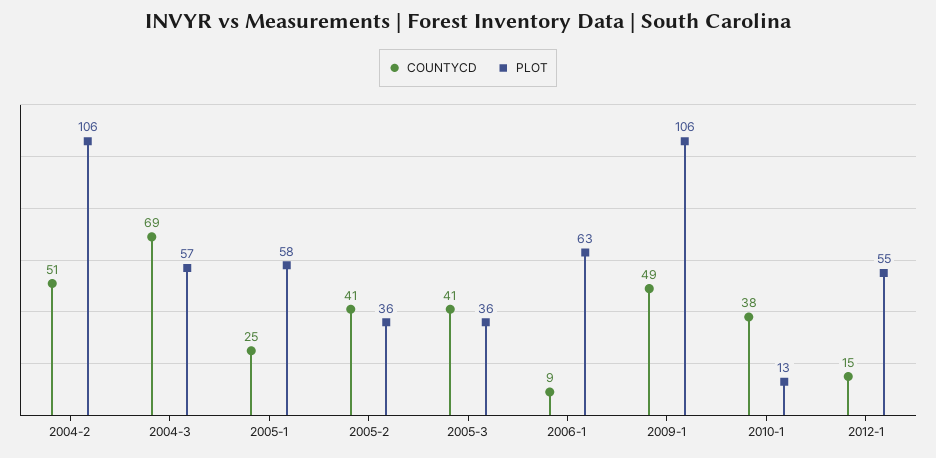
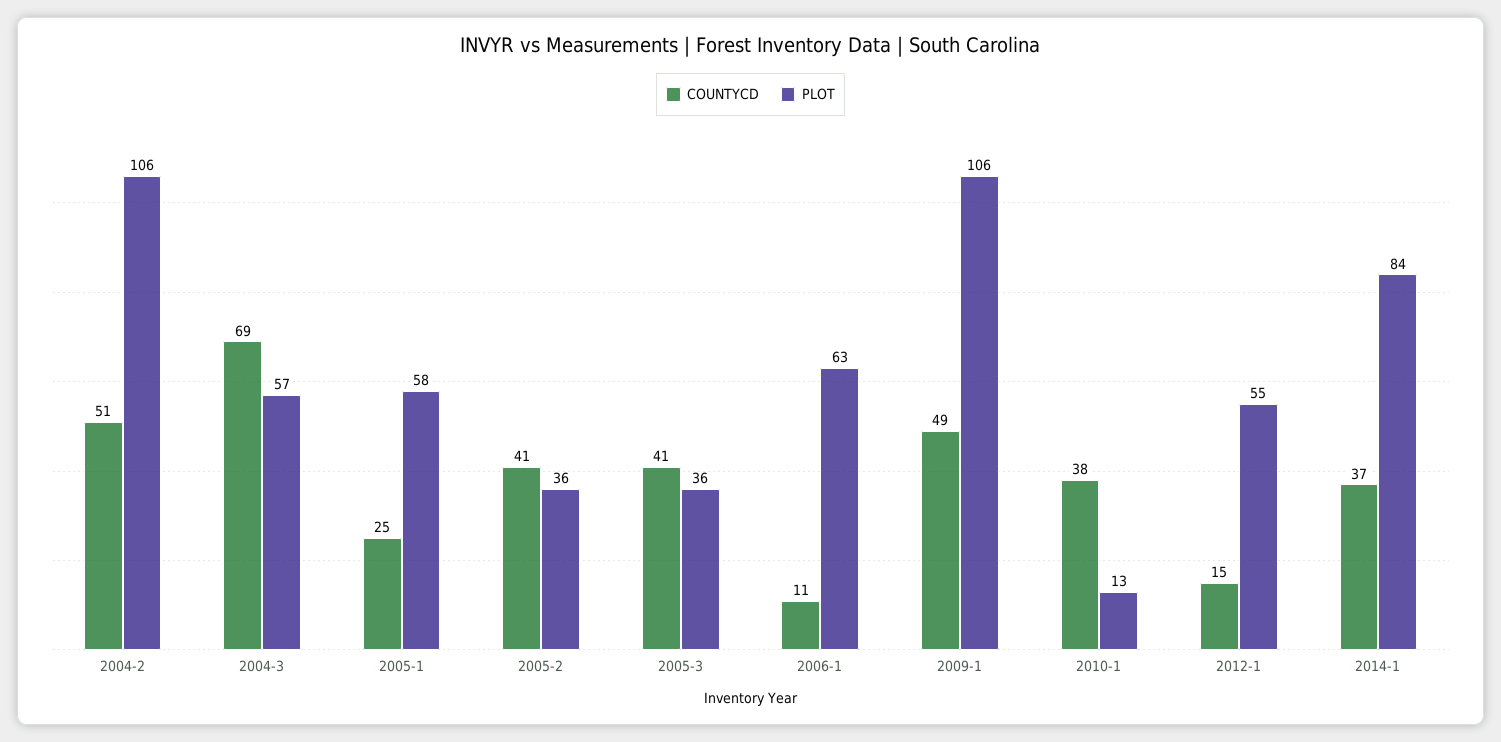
COUNTYCD, 2006-1: 9 -> 11
COUNTYCD, 2014-1: none -> 37
PLOT, 2014-1: none -> 84

